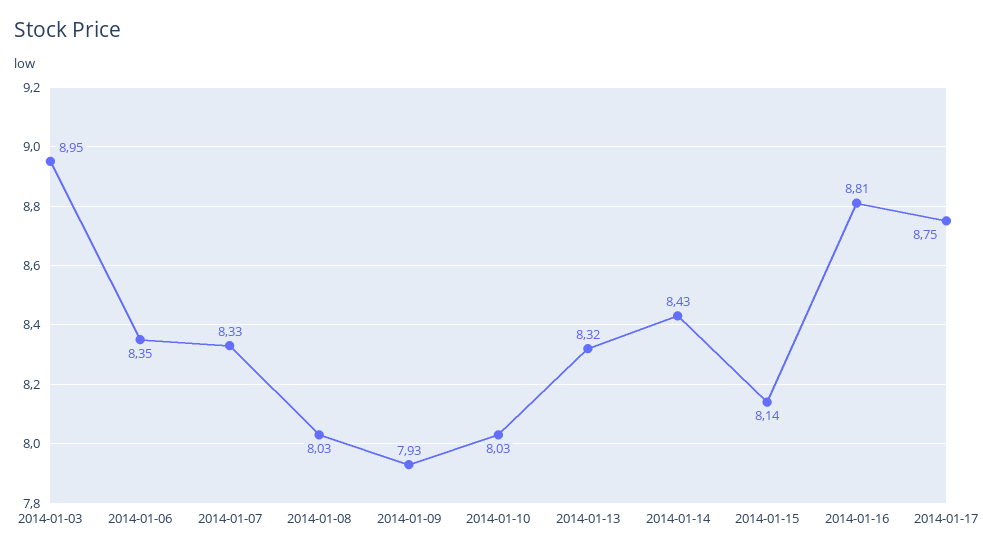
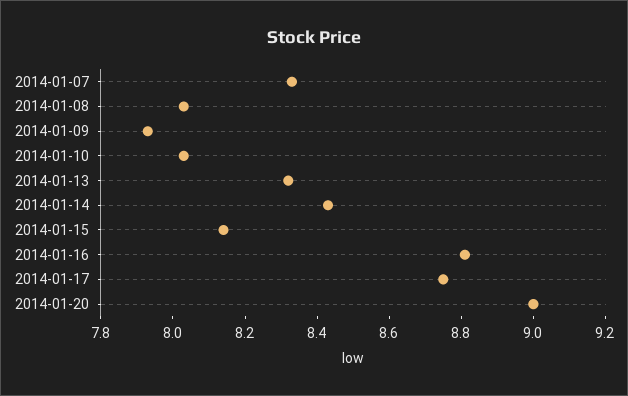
2014-01-03: 8.95 -> none
2014-01-06: 8.35 -> none
2014-01-20: none -> 9

